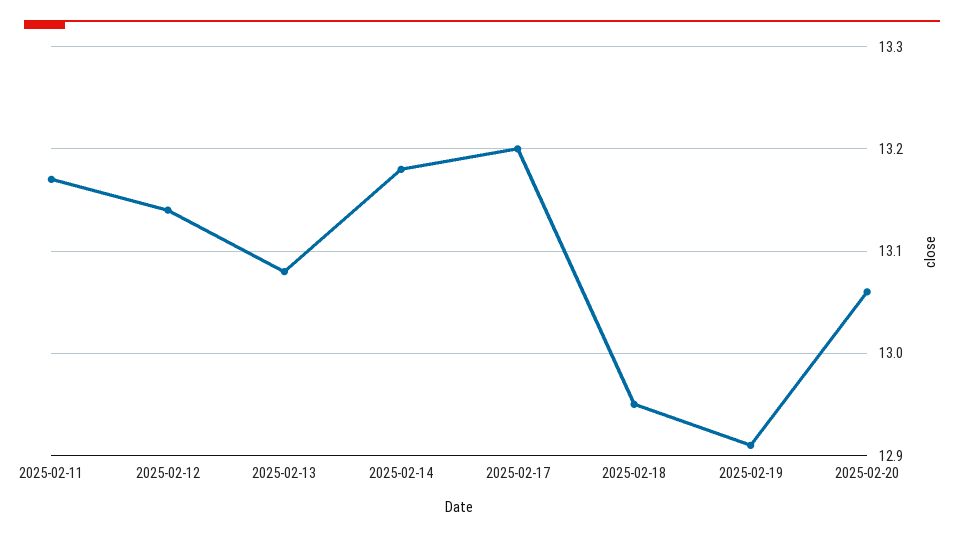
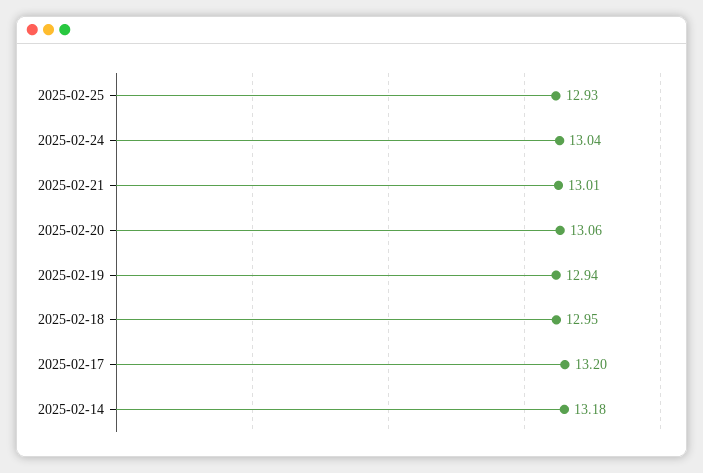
2025-02-11: 13.17 -> none
2025-02-12: 13.14 -> none
2025-02-13: 13.08 -> none
2025-02-19: 12.91 -> 12.94
2025-02-25: none -> 12.93
2025-02-24: none -> 13.04
2025-02-21: none -> 13.01

